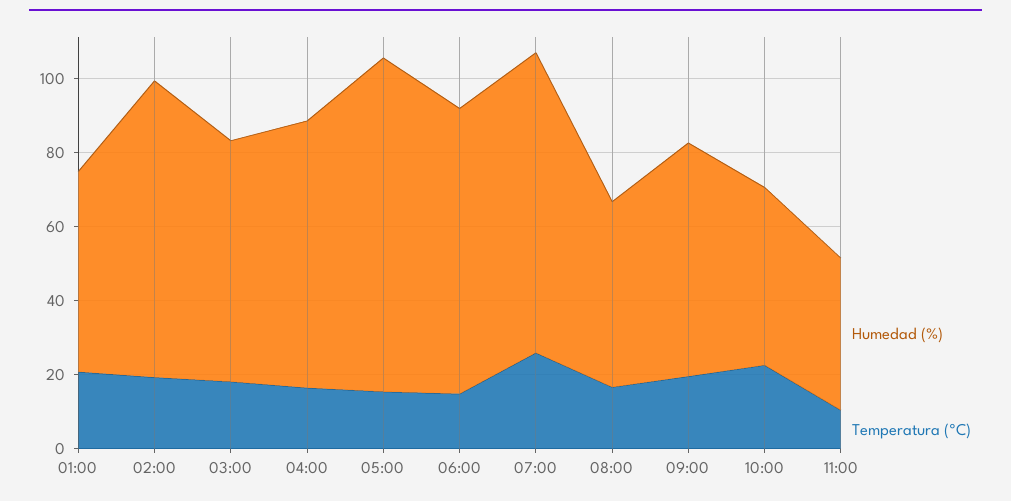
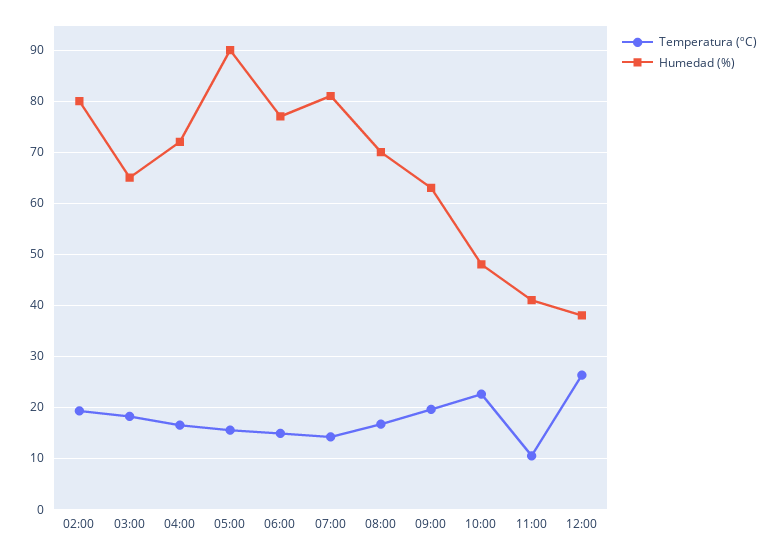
Humedad (%), 01:00: 55 -> none
Temperatura (ºC), 01:00: 20 -> none
Temperatura (ºC), 07:00: 25 -> 14
Humedad (%), 08:00: 50 -> 70
Temperatura (ºC), 12:00: none -> 26
Humedad (%), 12:00: none -> 38

